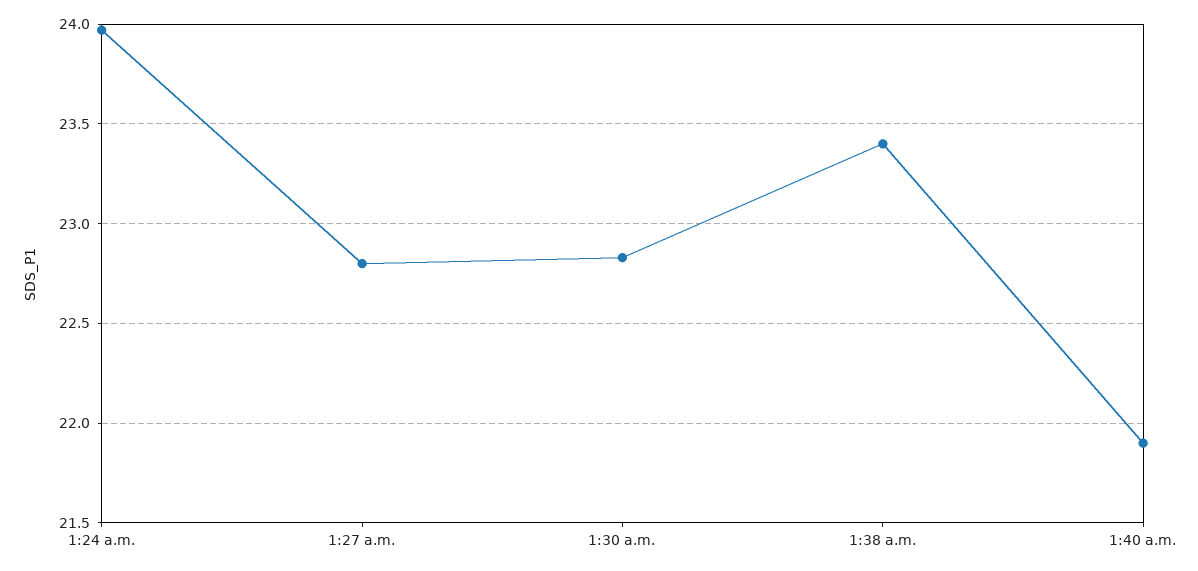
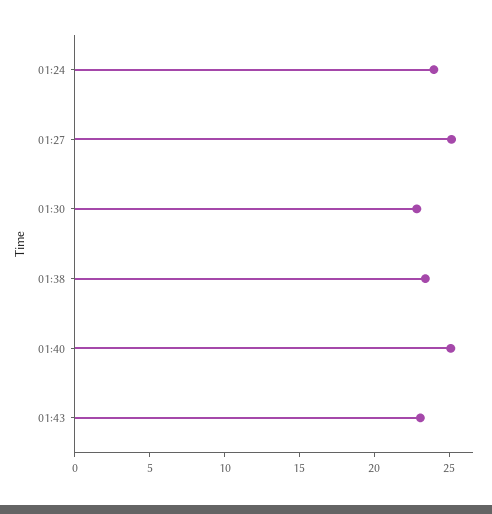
1:27 a.m.: 22.8 -> 25
1:40 a.m.: 21.9 -> 25
01:43: none -> 23

